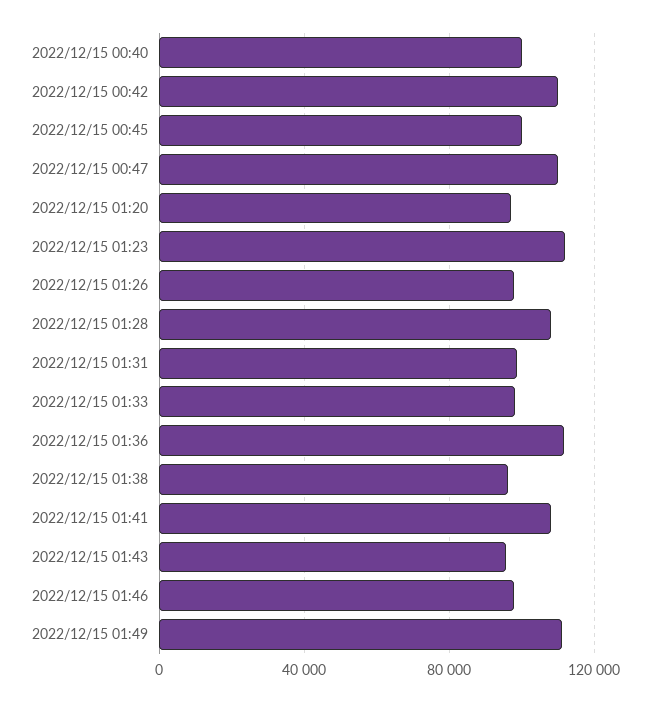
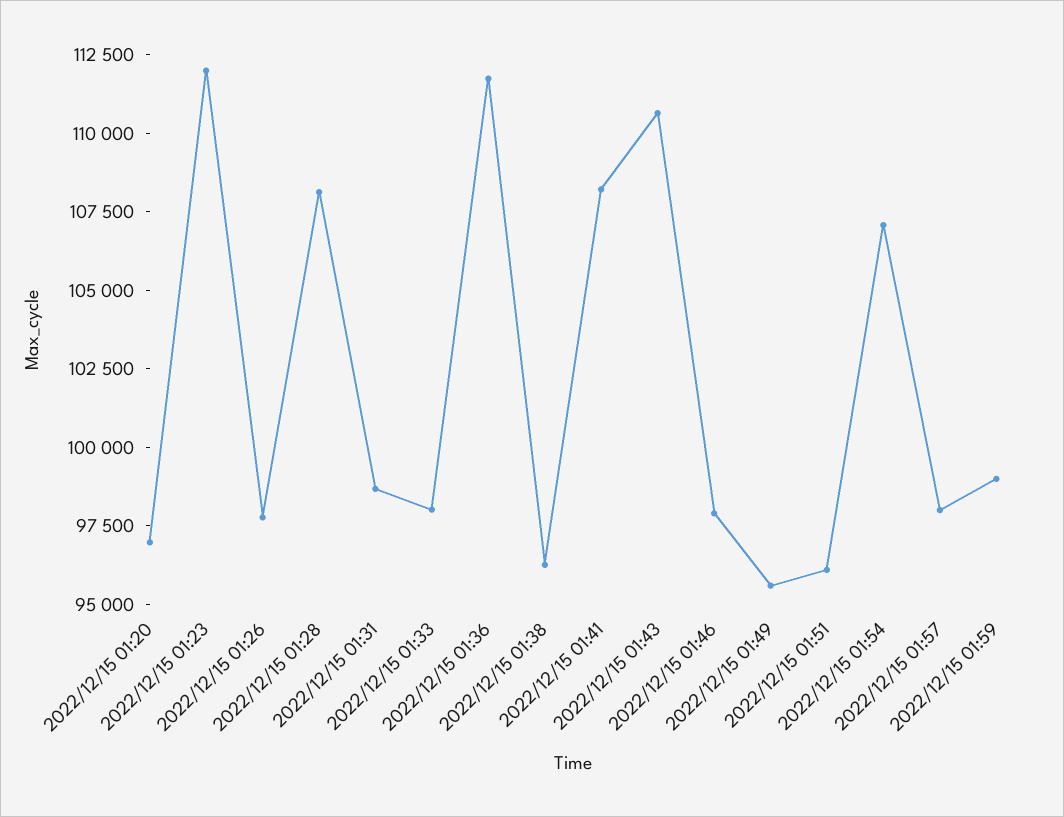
2022/12/15 00:40: 100000 -> none
2022/12/15 00:42: 110000 -> none
2022/12/15 00:45: 100000 -> none
2022/12/15 00:47: 110000 -> none
2022/12/15 01:43: 95000 -> 110500
2022/12/15 01:49: 110000 -> 95500
2022/12/15 01:51: none -> 96000
2022/12/15 01:54: none -> 107000
2022/12/15 01:57: none -> 98000
2022/12/15 01:59: none -> 99000

